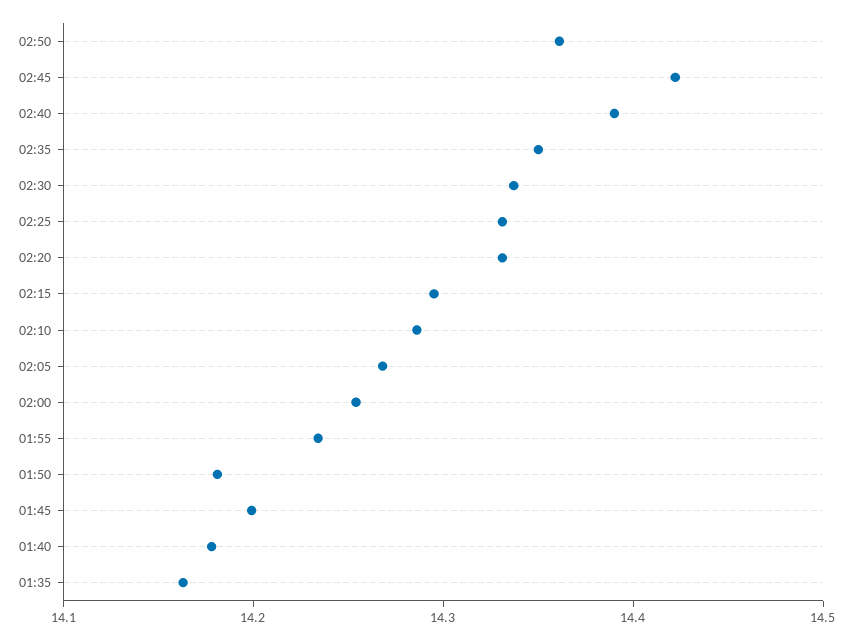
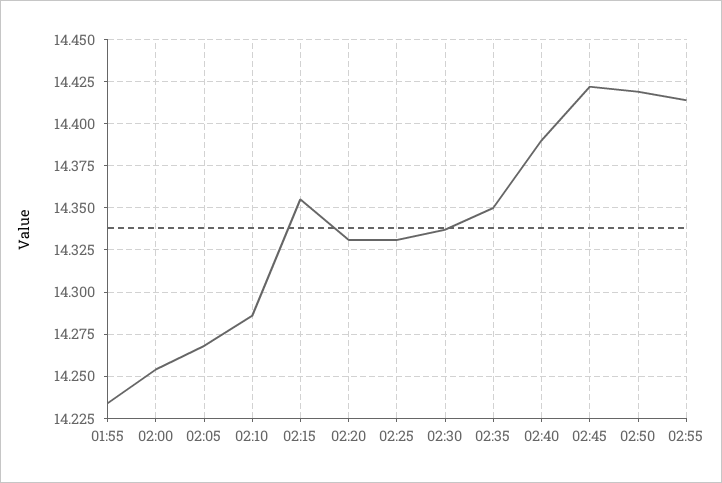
02:50: 14.36 -> 14.42
02:15: 14.3 -> 14.355
01:50: 14.18 -> none
01:45: 14.2 -> none
01:40: 14.18 -> none
01:35: 14.16 -> none
02:55: none -> 14.415

